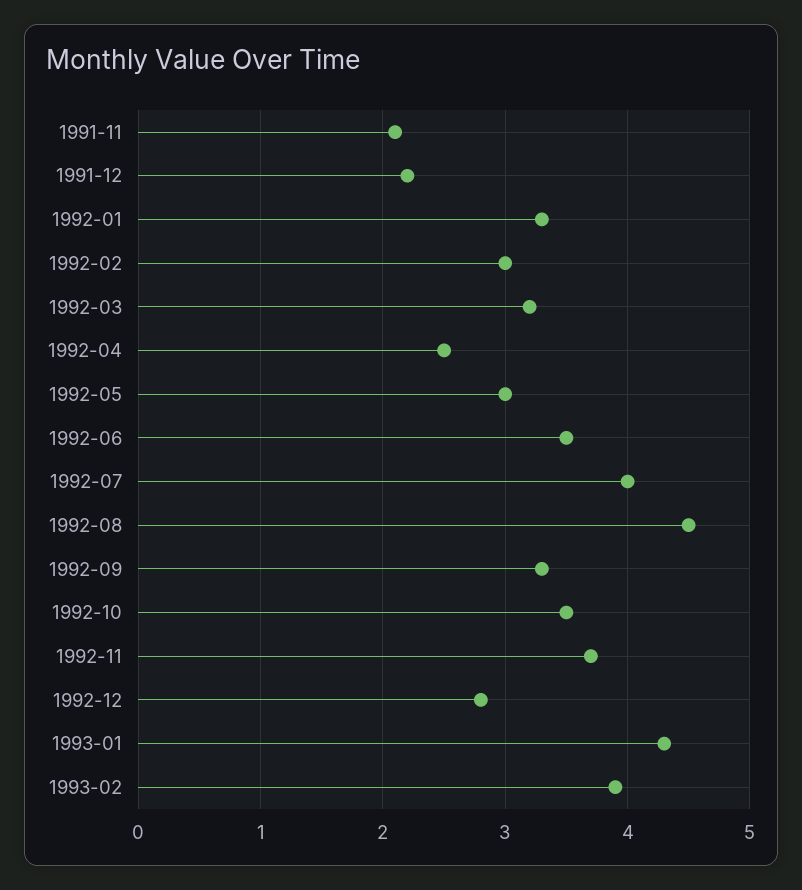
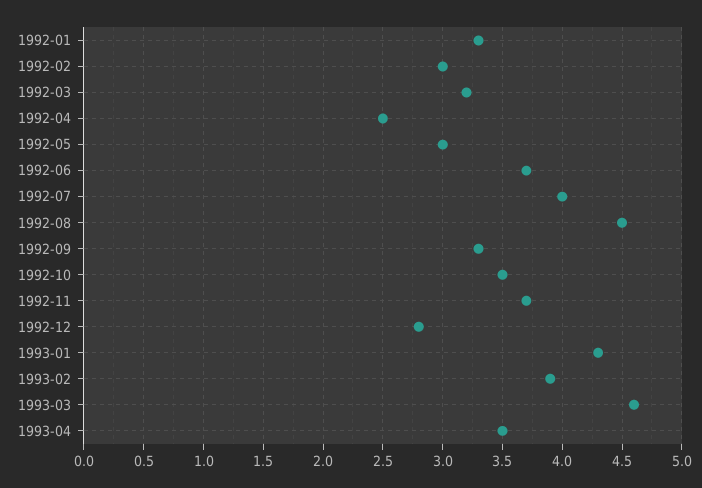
1991-11: 2.1 -> none
1991-12: 2.2 -> none
1992-06: 3.5 -> 3.7
1993-03: none -> 4.6
1993-04: none -> 3.5

